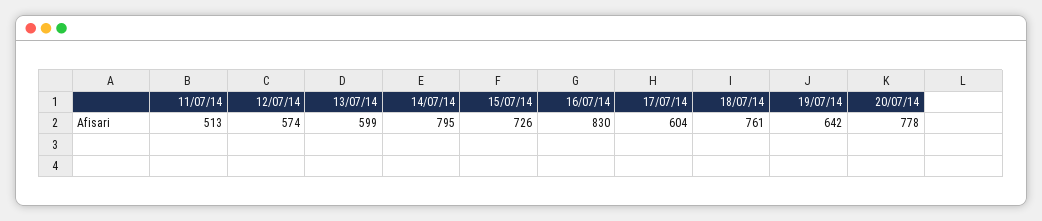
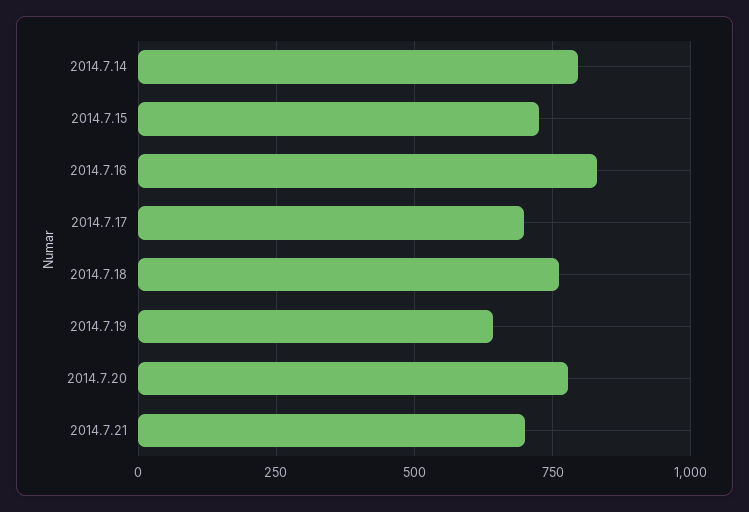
11/07/14: 513 -> none
12/07/14: 574 -> none
13/07/14: 599 -> none
17/07/14: 604 -> 700
2014.7.21: none -> 700

